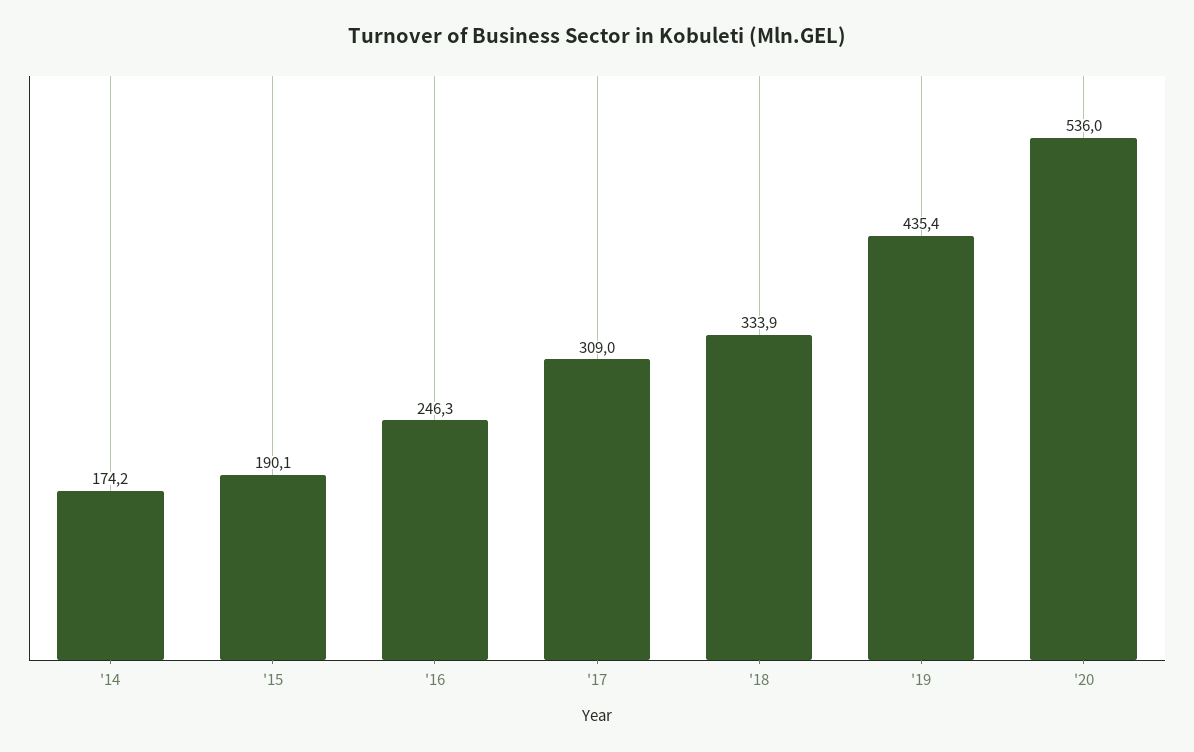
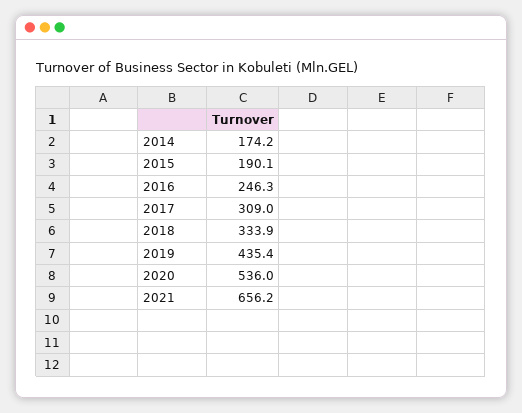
2021: none -> 656.2

